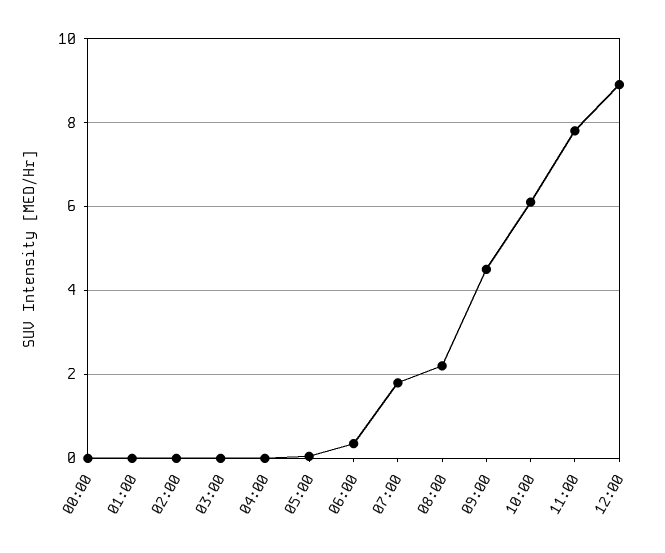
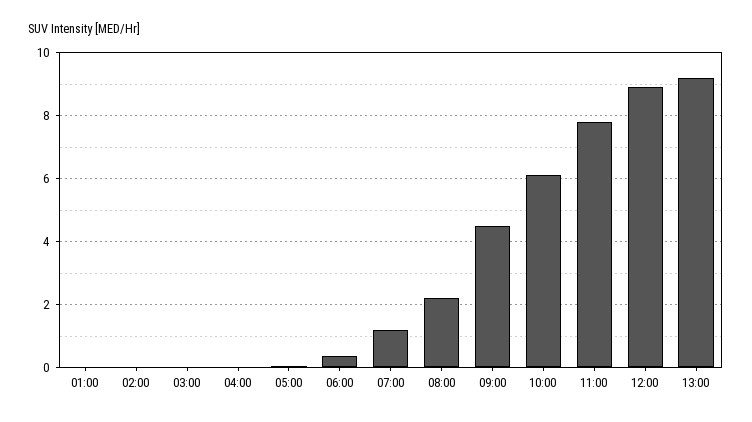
00:00: 0 -> none
07:00: 1.8 -> 1.2
13:00: none -> 9.2

